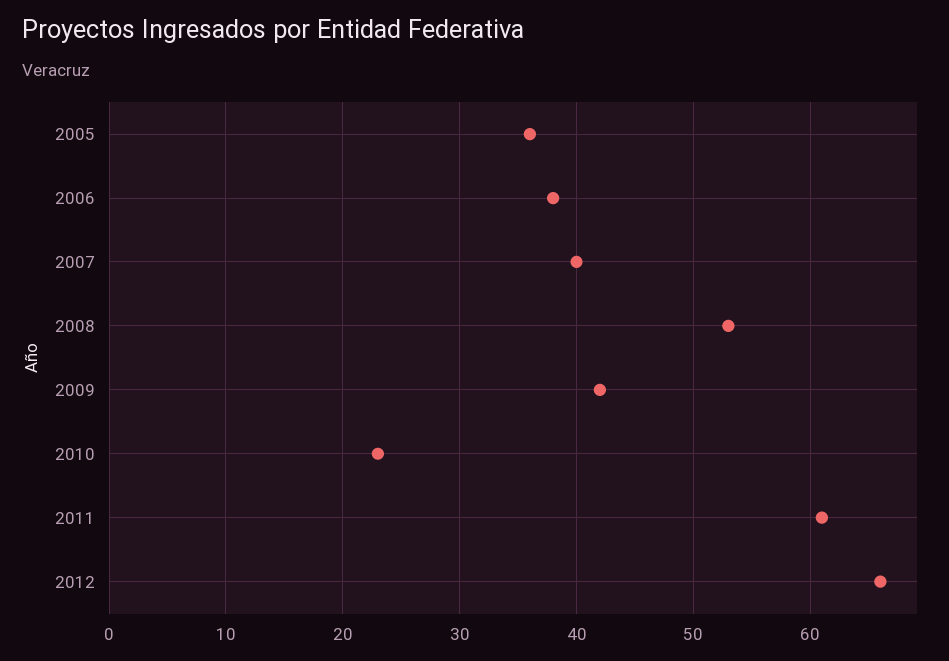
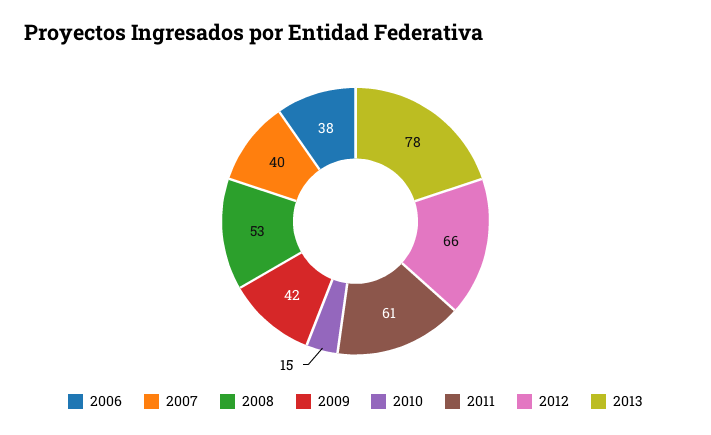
2005: 36 -> none
2010: 23 -> 15
2013: none -> 78

